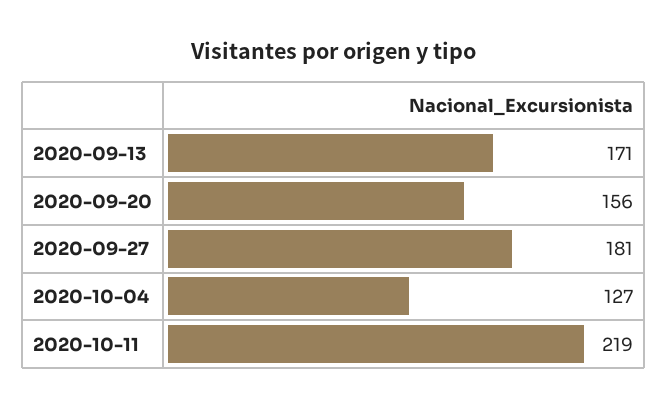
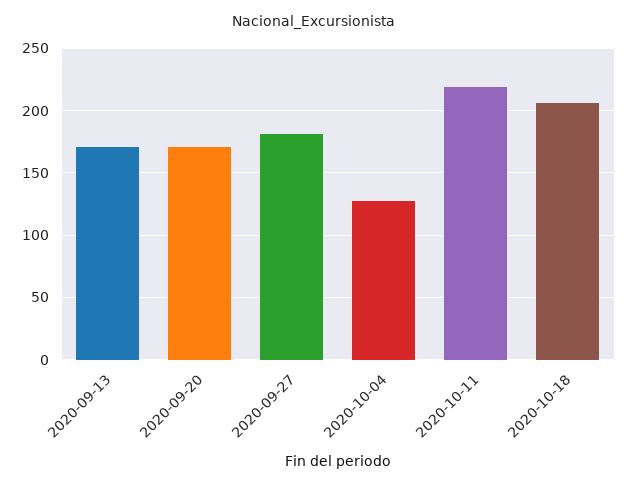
2020-09-20: 156 -> 170
2020-10-18: none -> 205

